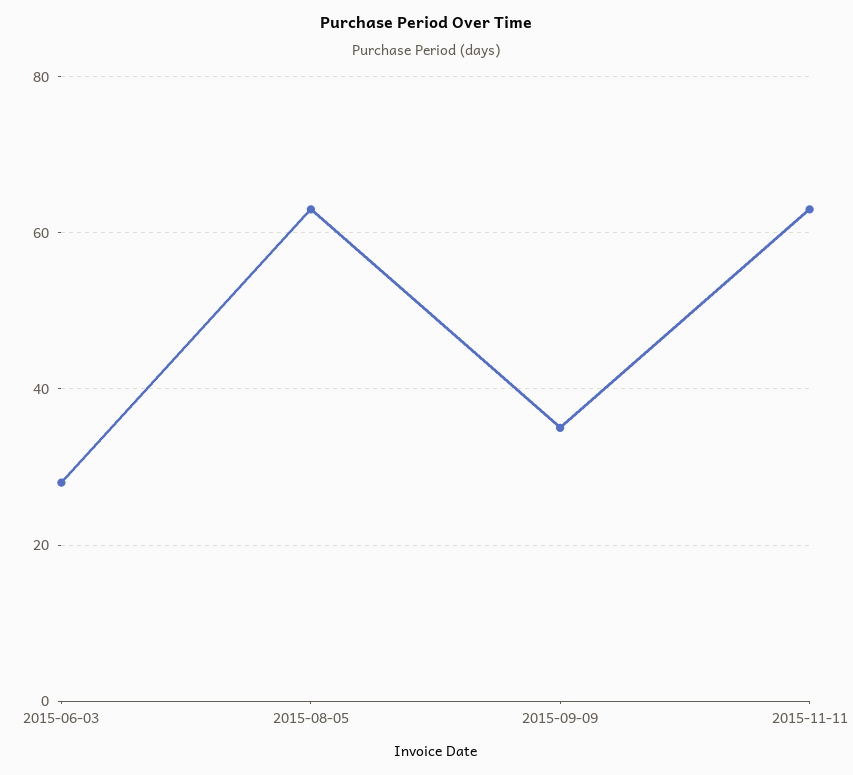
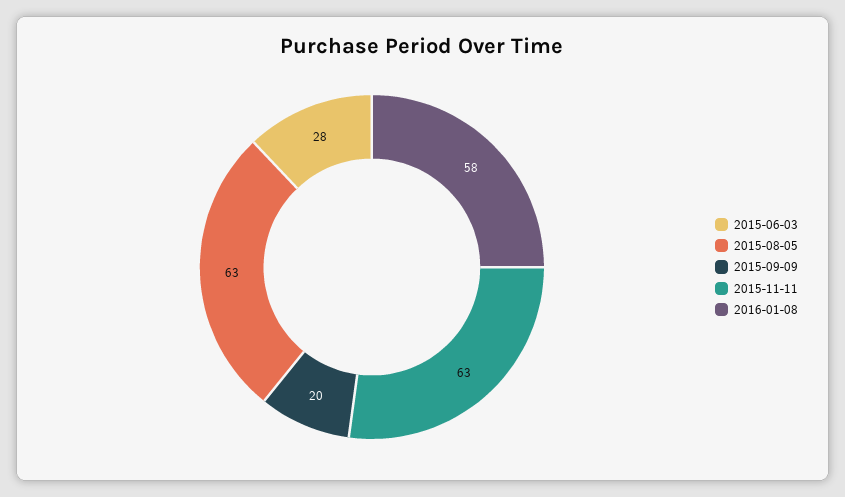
2015-09-09: 35 -> 20
2016-01-08: none -> 58

